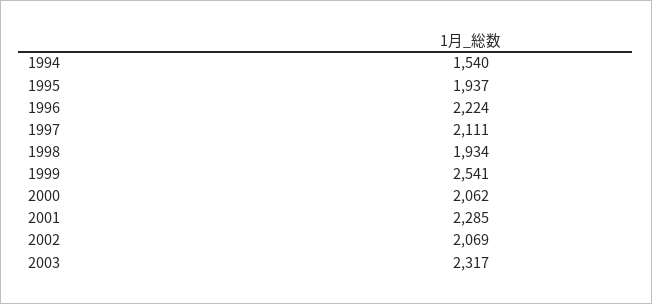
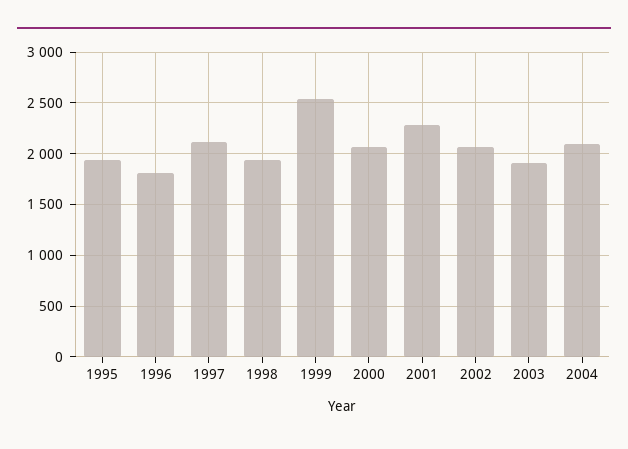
1994: 1540 -> none
1996: 2224 -> 1800
2003: 2317 -> 1900
2004: none -> 2100

